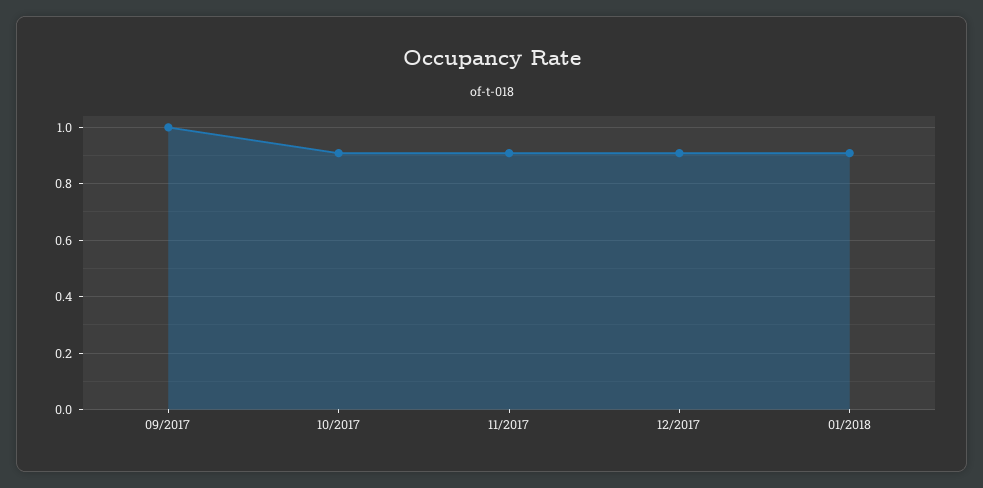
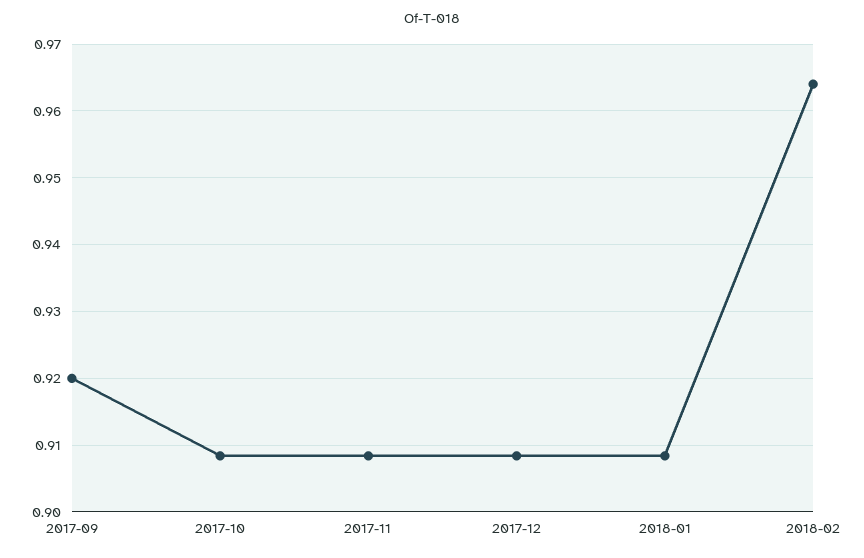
09/2017: 1 -> 0.92
2018-02: none -> 0.964

